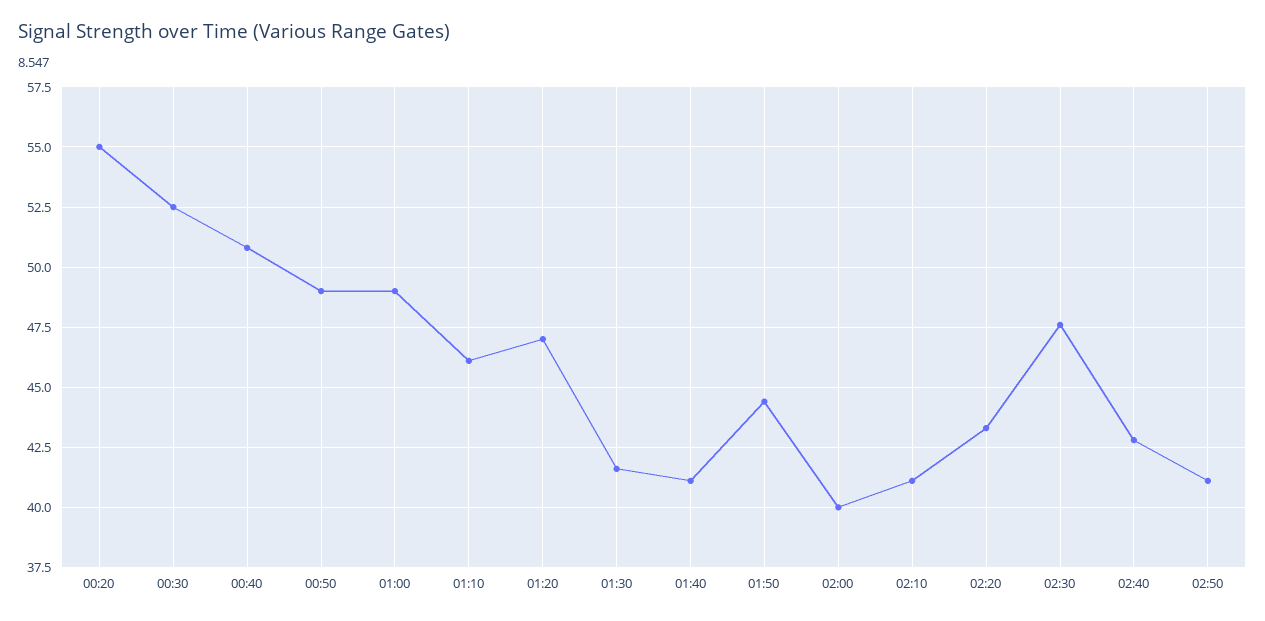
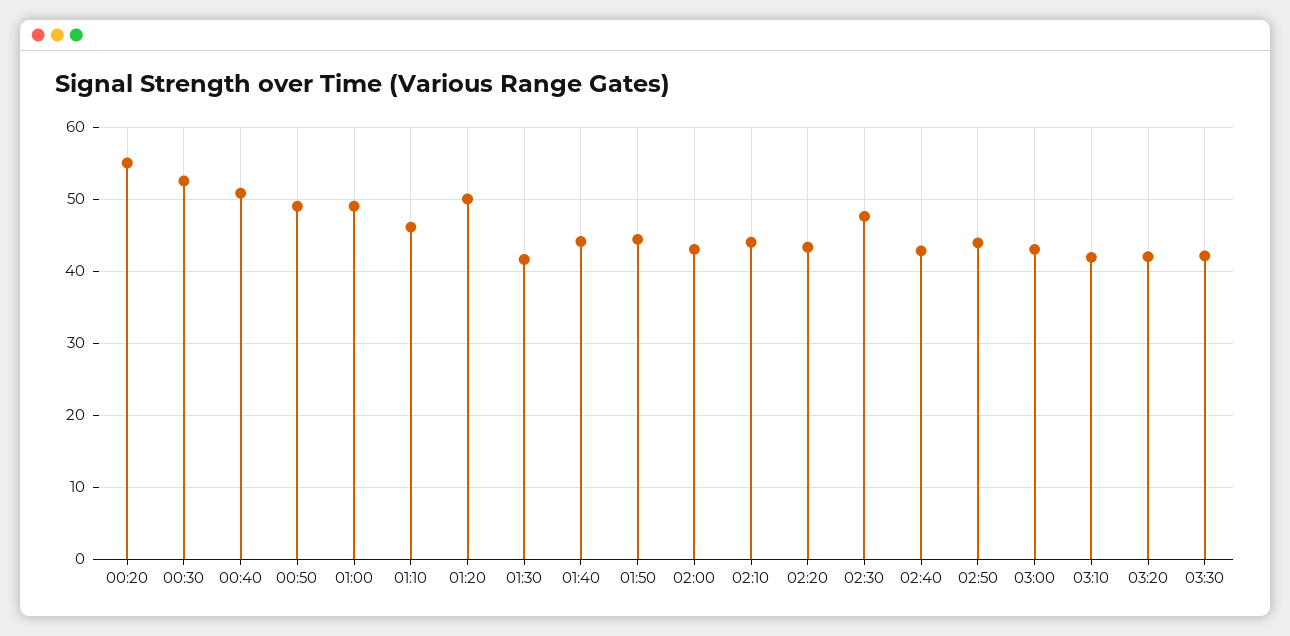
01:20: 47 -> 50
01:40: 41 -> 44
02:00: 40 -> 43
02:10: 41 -> 44
02:50: 41 -> 44
03:00: none -> 43
03:10: none -> 42
03:20: none -> 42
03:30: none -> 42

